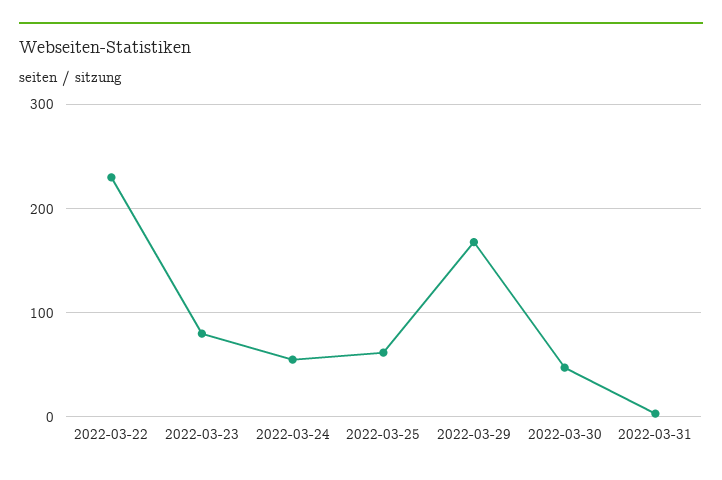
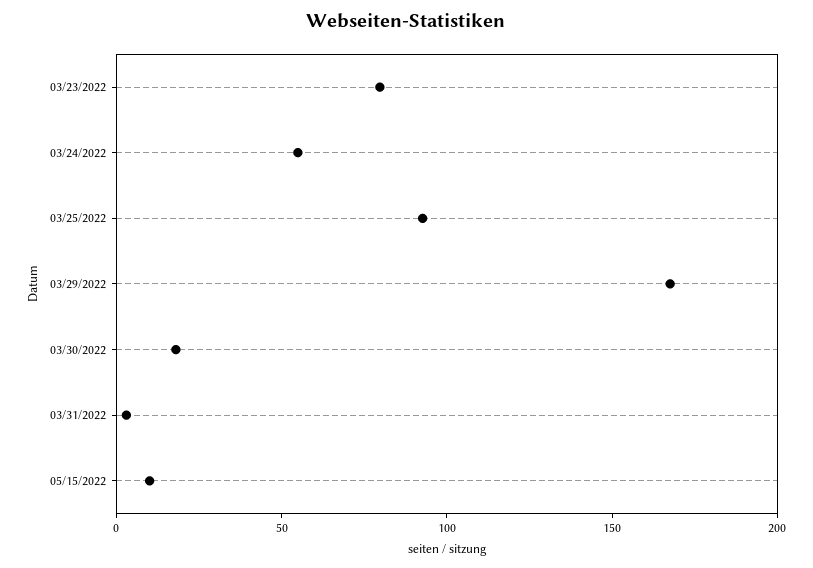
2022-03-22: 230 -> none
2022-03-25: 60 -> 90
2022-03-30: 50 -> 20
05/15/2022: none -> 10

